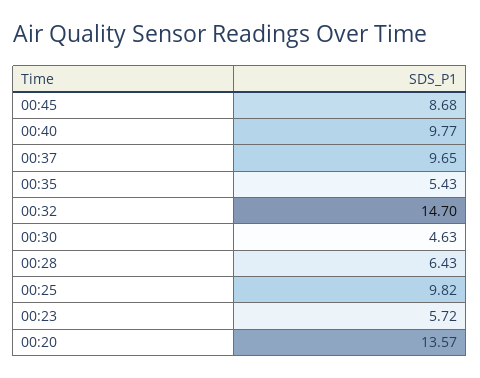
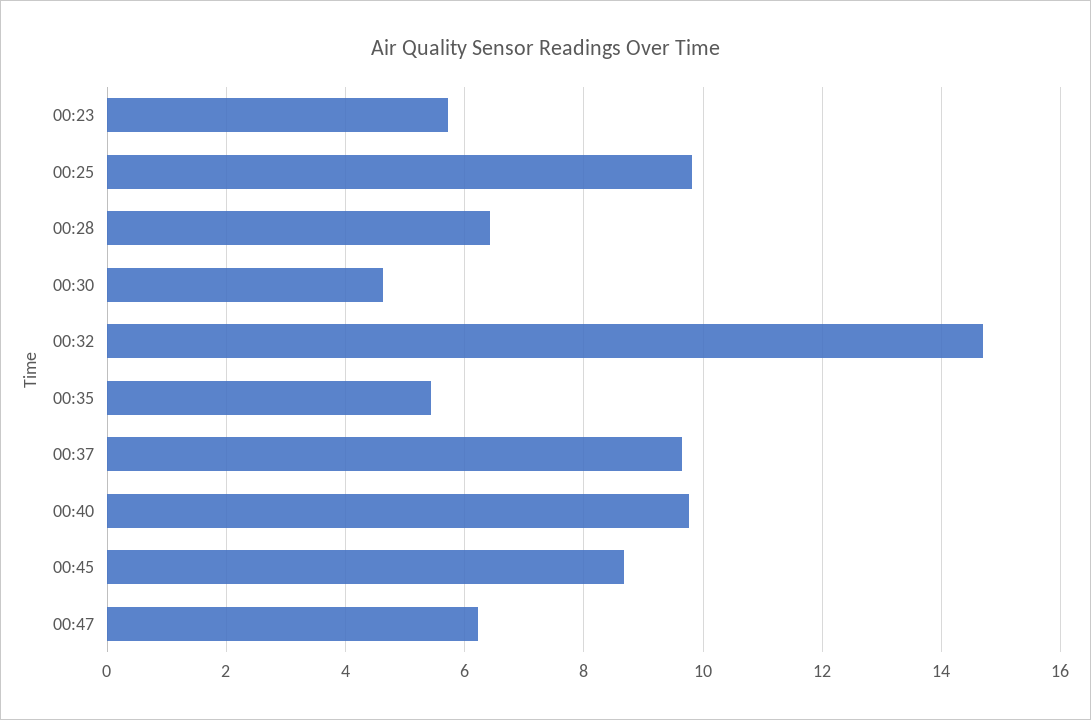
00:20: 13.57 -> none
00:47: none -> 6.2

